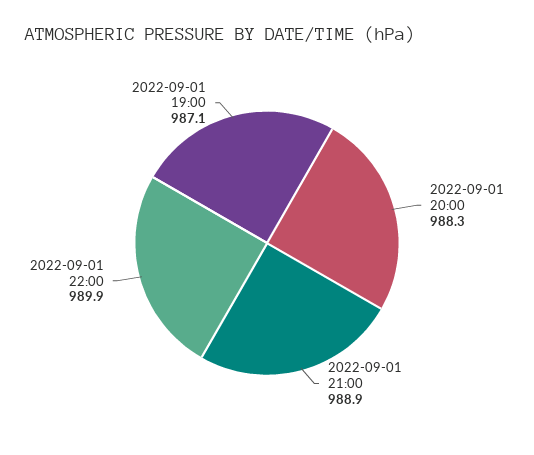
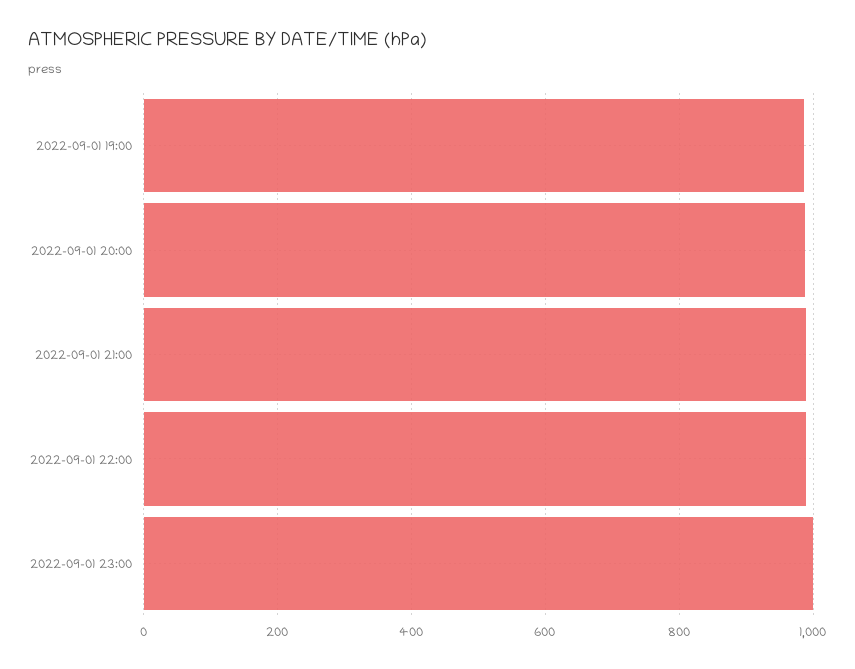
2022-09-01 23:00: none -> 1000

